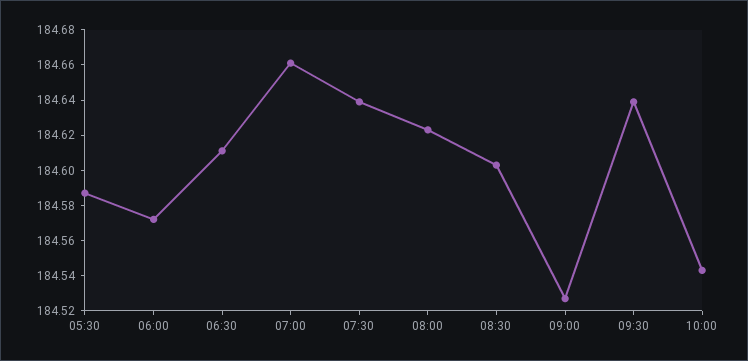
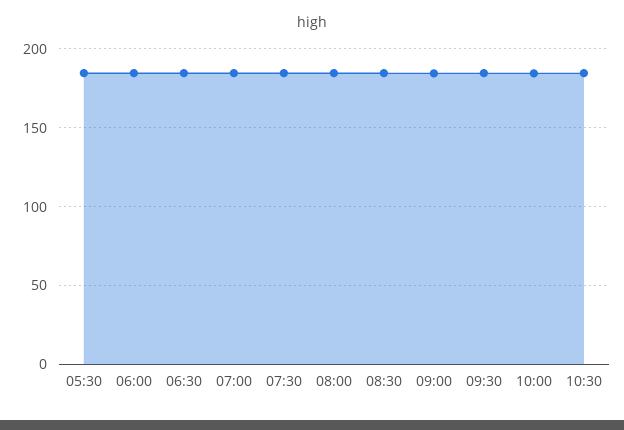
10:30: none -> 185

